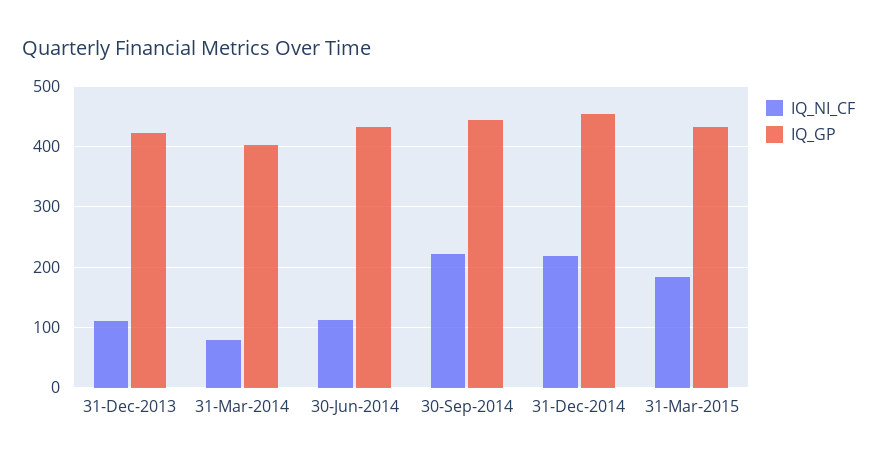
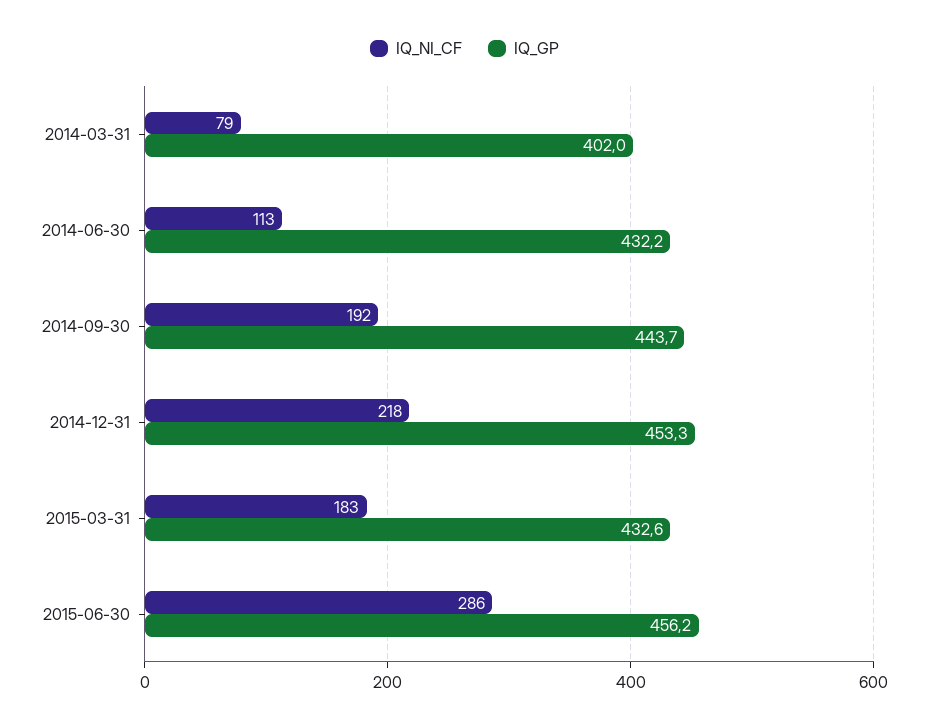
IQ_NI_CF, 31-Dec-2013: 110 -> none
IQ_GP, 31-Dec-2013: 420 -> none
IQ_NI_CF, 30-Sep-2014: 220 -> 192
IQ_NI_CF, 2015-06-30: none -> 286
IQ_GP, 2015-06-30: none -> 456.2

